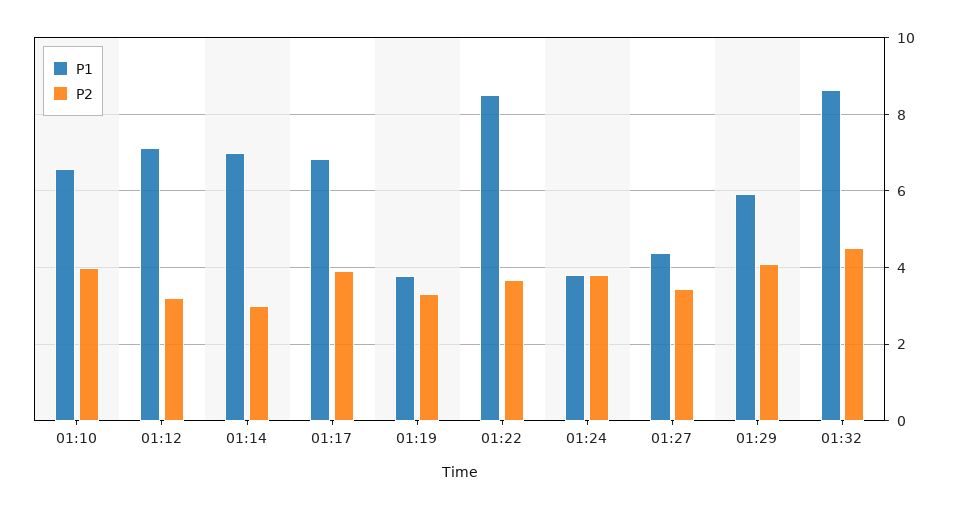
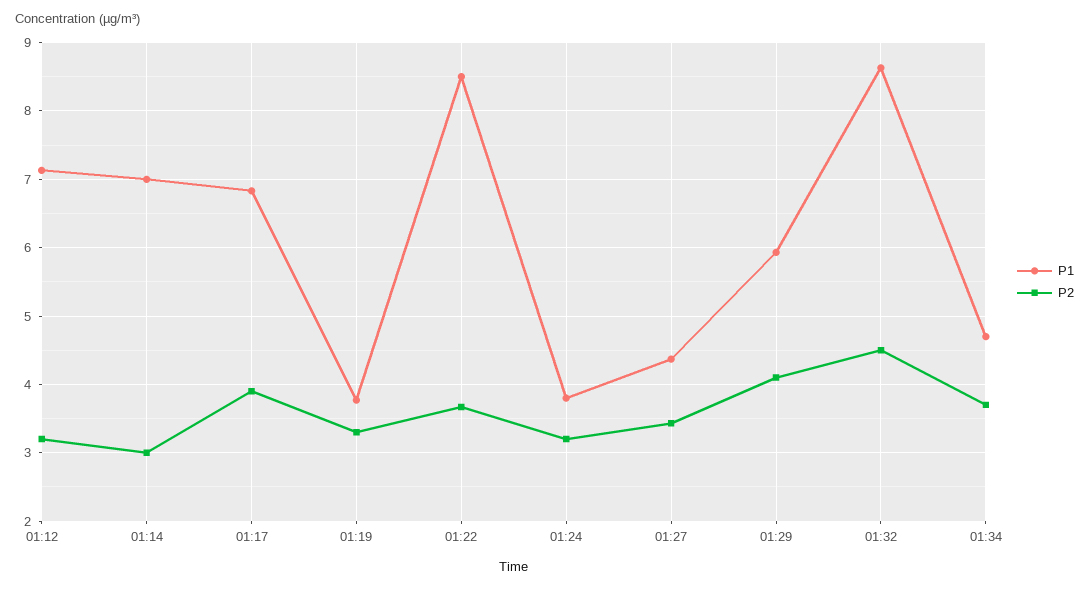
P1, 01:10: 6.6 -> none
P2, 01:10: 4 -> none
P2, 01:24: 3.8 -> 3.2
P1, 01:34: none -> 4.7
P2, 01:34: none -> 3.7

